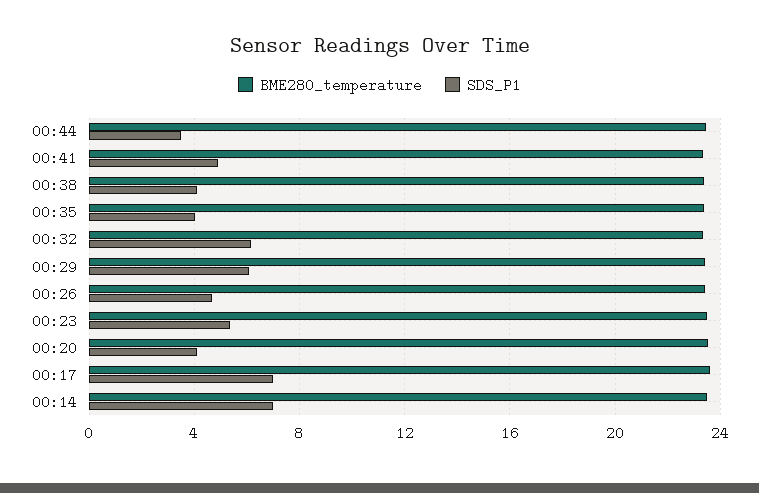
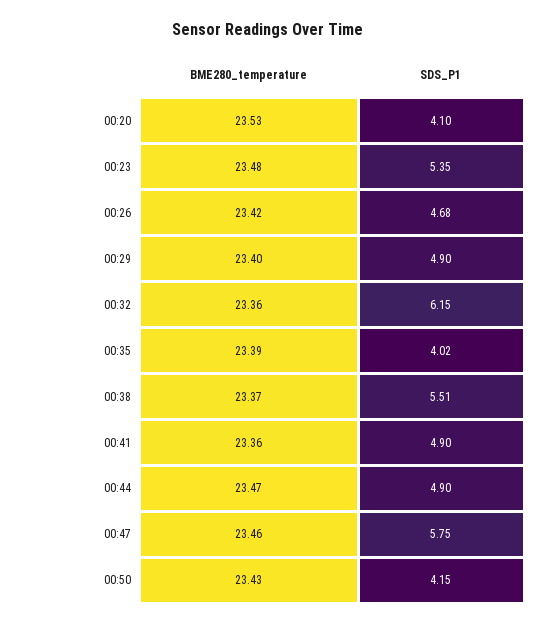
SDS_P1, 00:44: 3.5 -> 4.9
SDS_P1, 00:38: 4 -> 5.51
SDS_P1, 00:29: 6 -> 4.9
BME280_temperature, 00:17: 23.5 -> none
SDS_P1, 00:17: 7 -> none
BME280_temperature, 00:14: 23.5 -> none
SDS_P1, 00:14: 7 -> none
BME280_temperature, 00:47: none -> 23.46
SDS_P1, 00:47: none -> 5.75
BME280_temperature, 00:50: none -> 23.43
SDS_P1, 00:50: none -> 4.15

